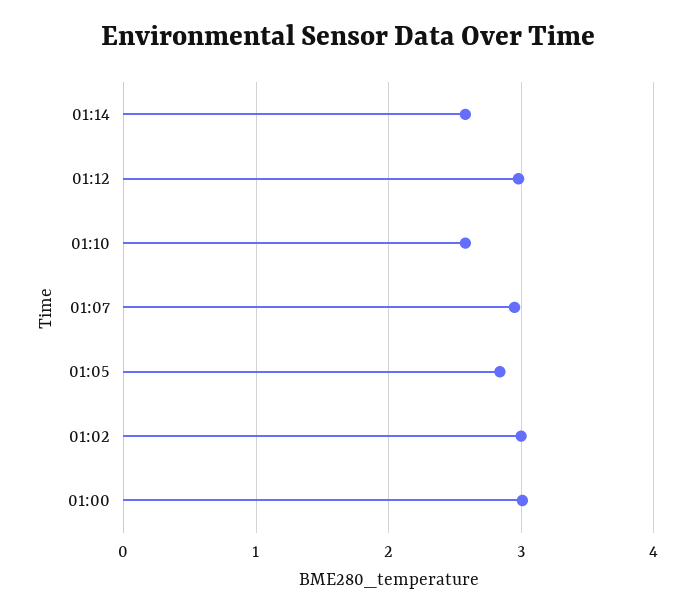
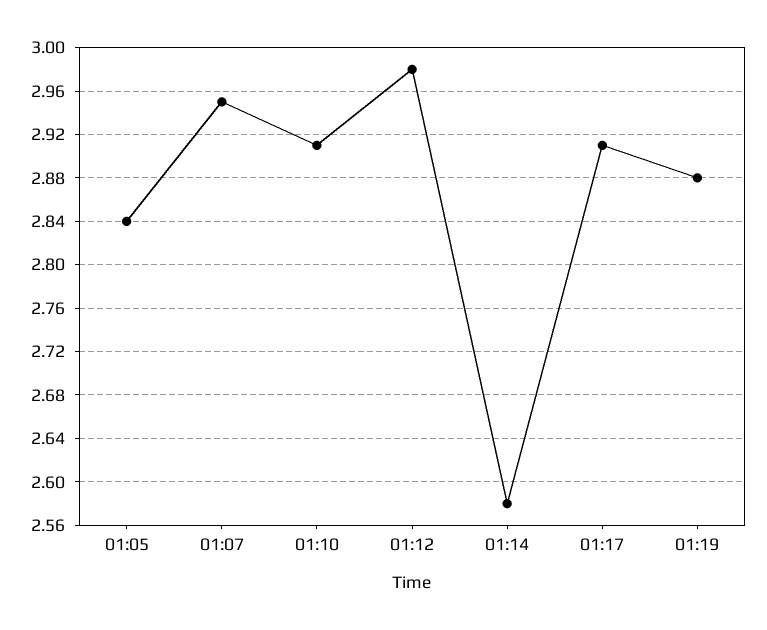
01:10: 2.6 -> 2.91
01:02: 3 -> none
01:00: 3 -> none
01:17: none -> 2.91
01:19: none -> 2.88

